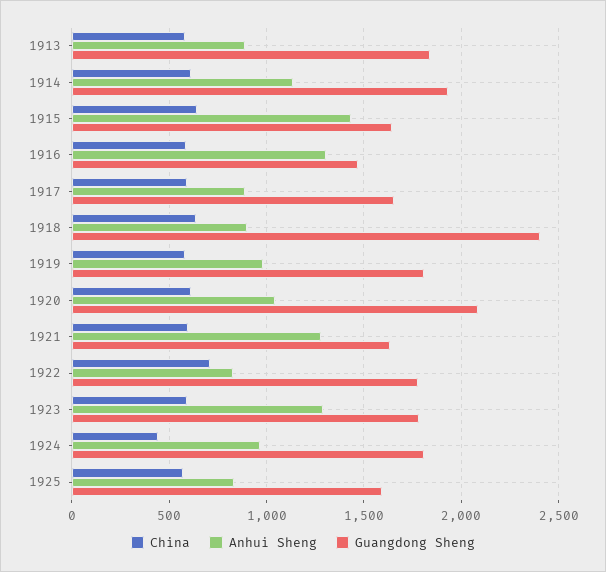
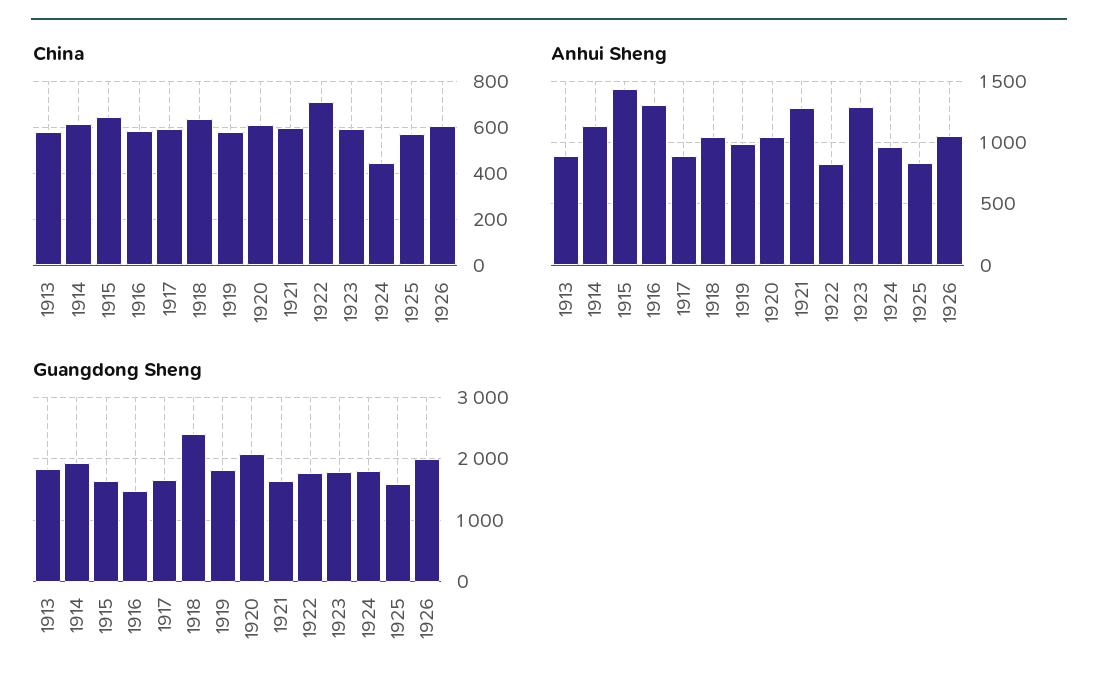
Anhui Sheng, 1918: 900 -> 1050
China, 1926: none -> 600
Anhui Sheng, 1926: none -> 1050
Guangdong Sheng, 1926: none -> 2000

